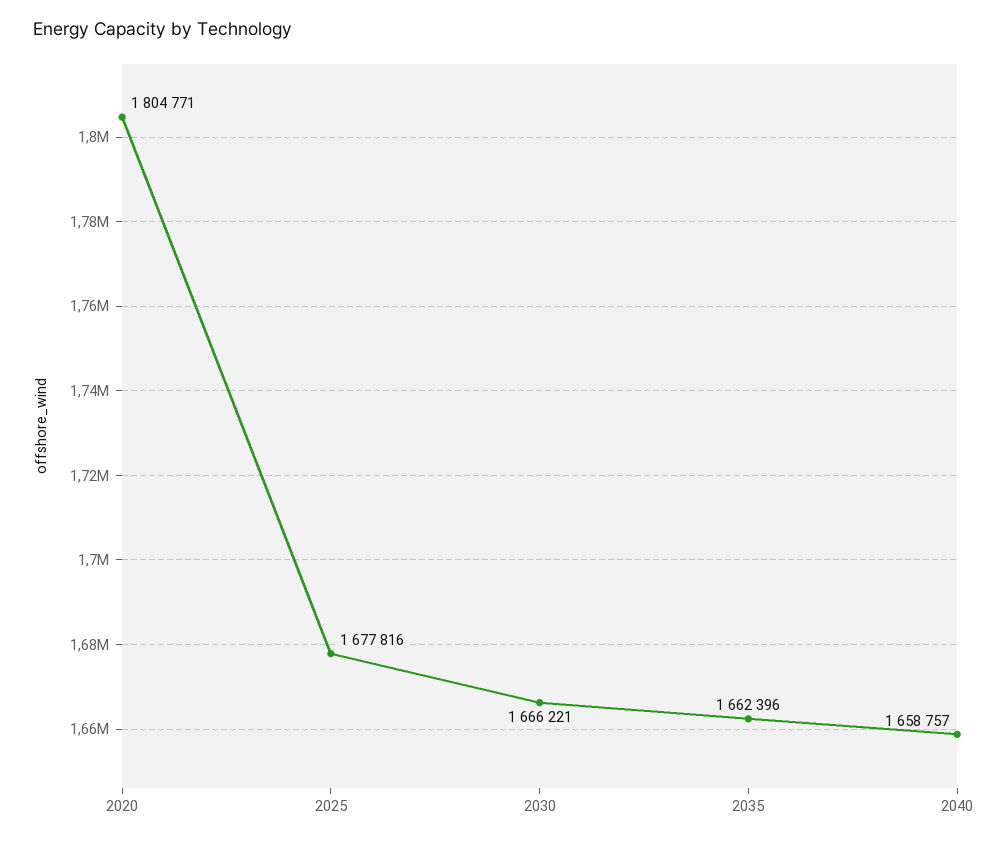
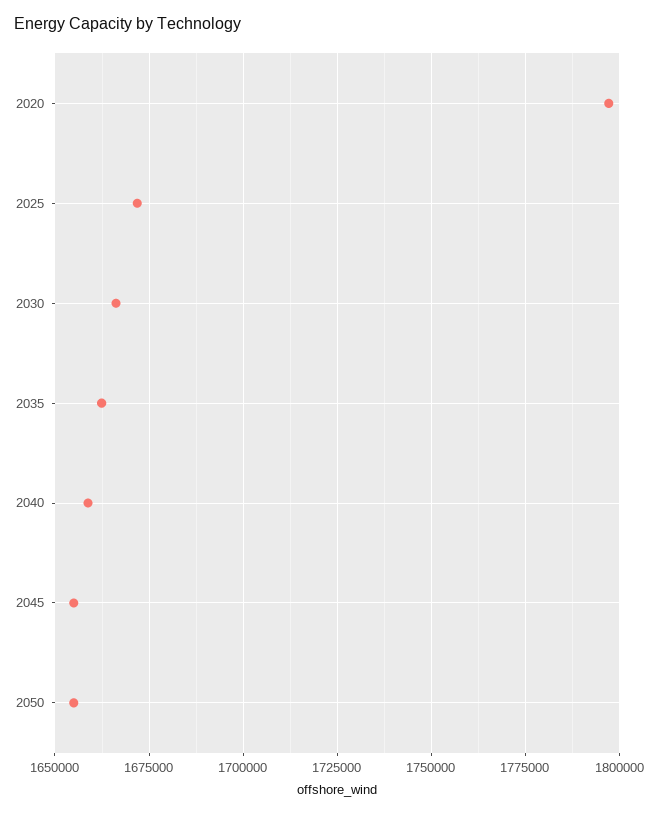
2020: 1804771 -> 1797500
2025: 1677816 -> 1672500
2045: none -> 1655000
2050: none -> 1655000

